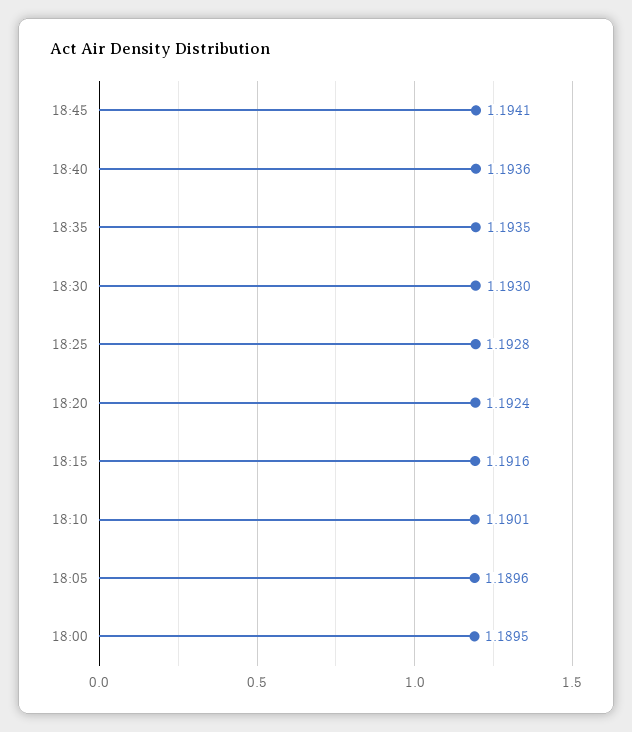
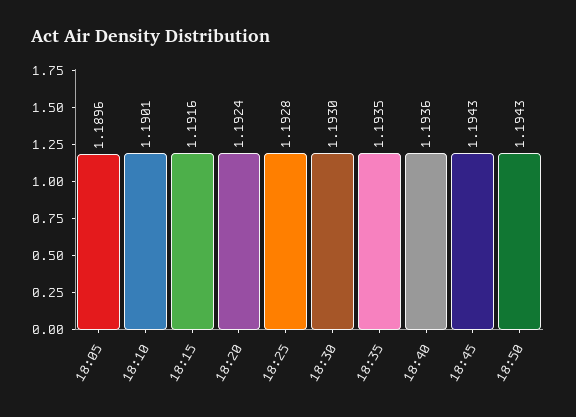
18:45: 1.1941 -> 1.1943
18:00: 1.1895 -> none
18:50: none -> 1.1943

